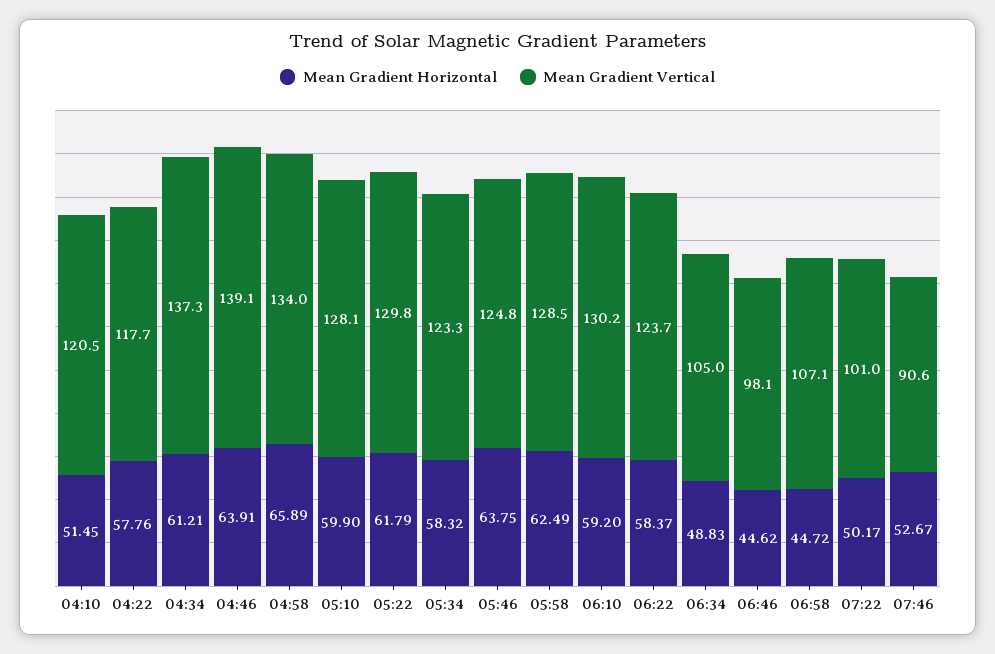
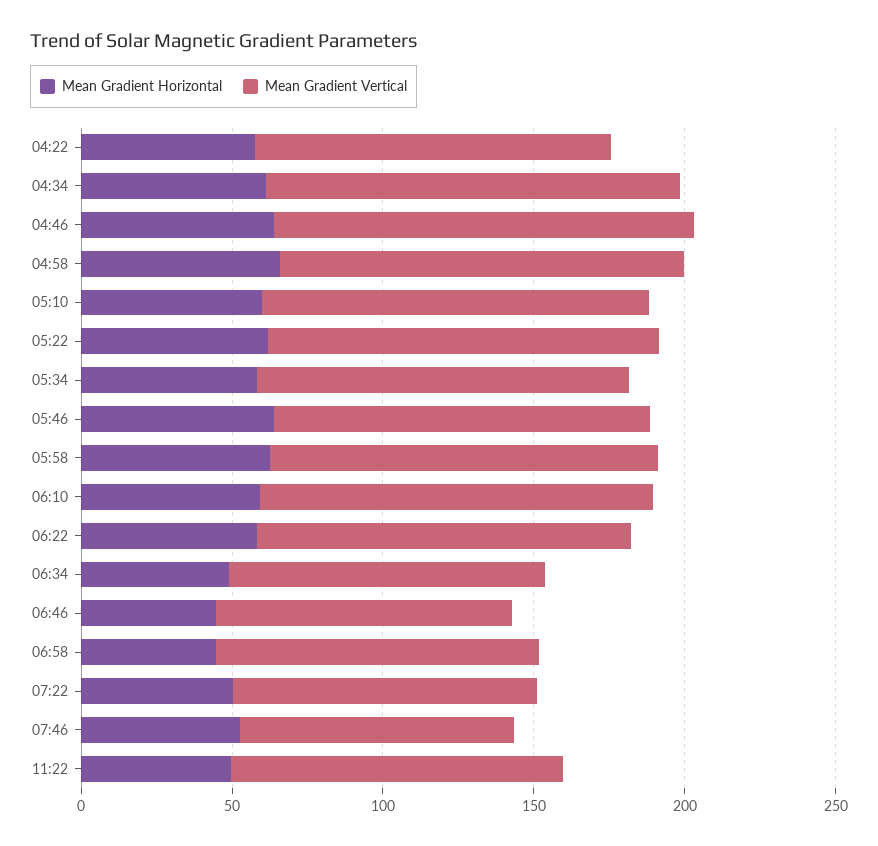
Mean Gradient Horizontal, 04:10: 51.45 -> none
Mean Gradient Vertical, 04:10: 120.5 -> none
Mean Gradient Horizontal, 11:22: none -> 50
Mean Gradient Vertical, 11:22: none -> 110

